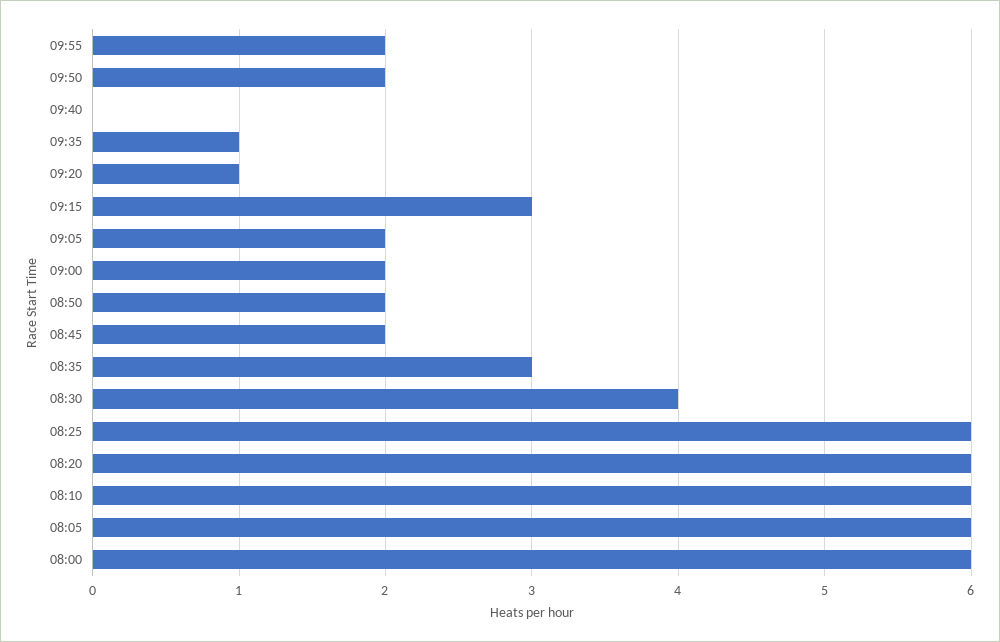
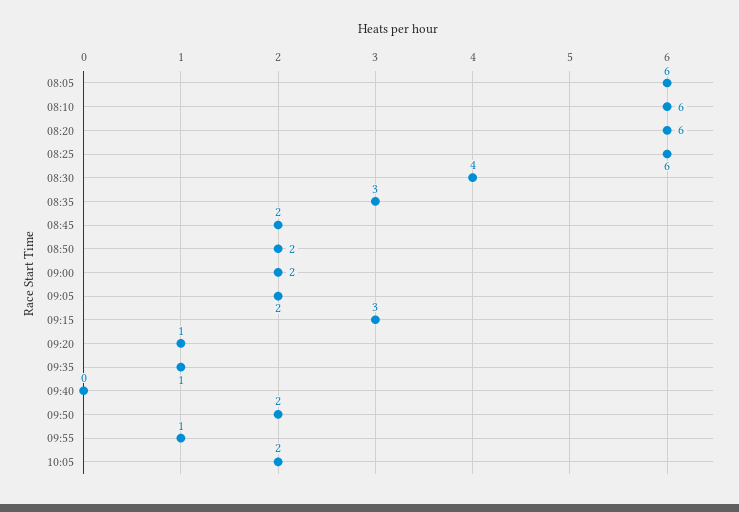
09:55: 2 -> 1
08:00: 6 -> none
10:05: none -> 2

